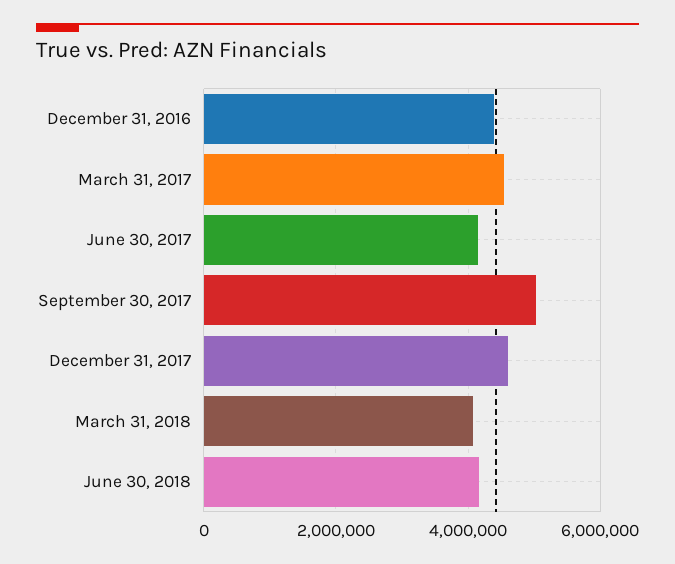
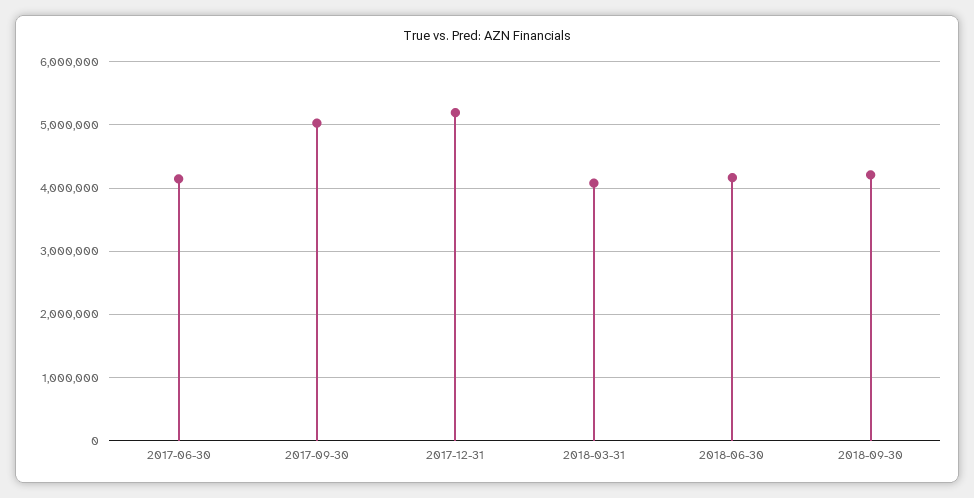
December 31, 2016: 4400000 -> none
March 31, 2017: 4600000 -> none
December 31, 2017: 4600000 -> 5200000
2018-09-30: none -> 4200000

